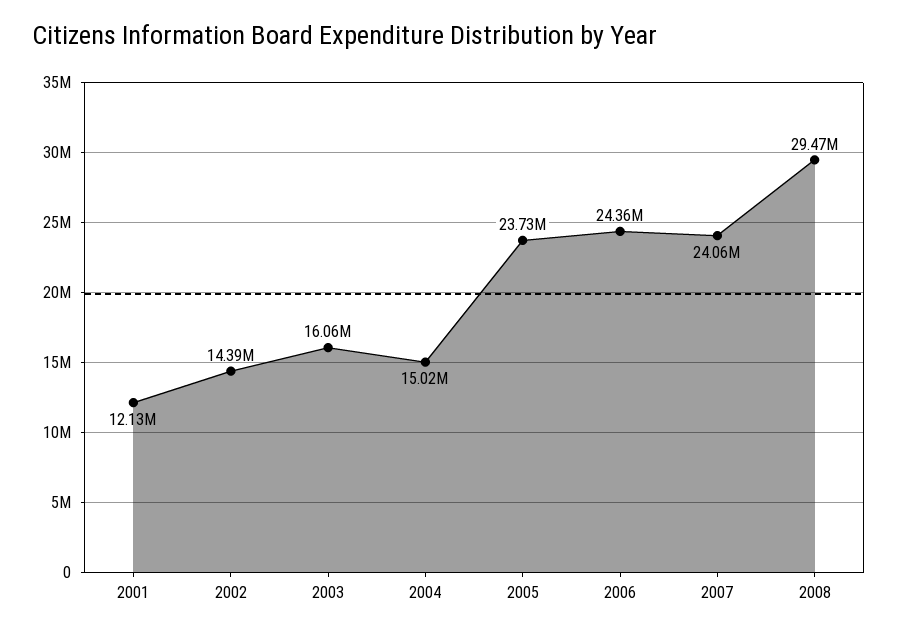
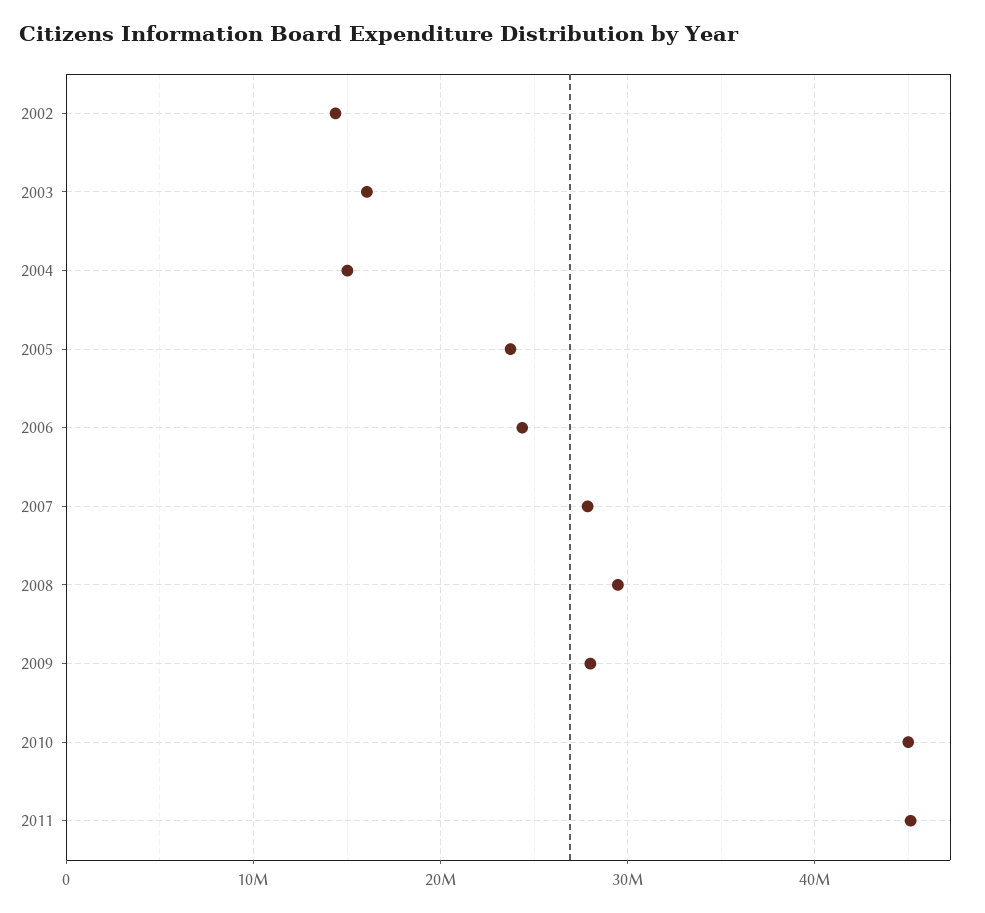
2001: 12130000 -> none
2007: 24060000 -> 28000000
2009: none -> 28000000
2010: none -> 45000000
2011: none -> 45000000

